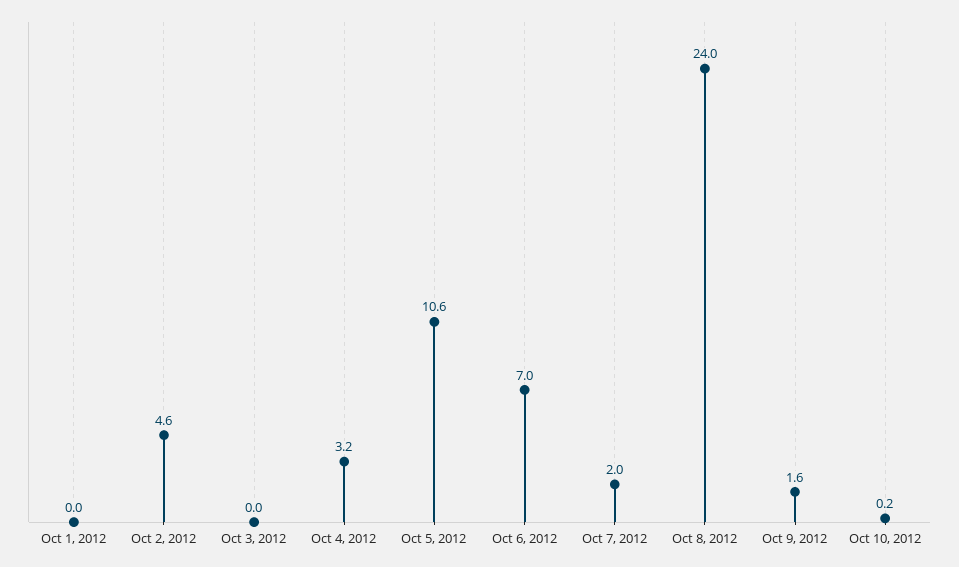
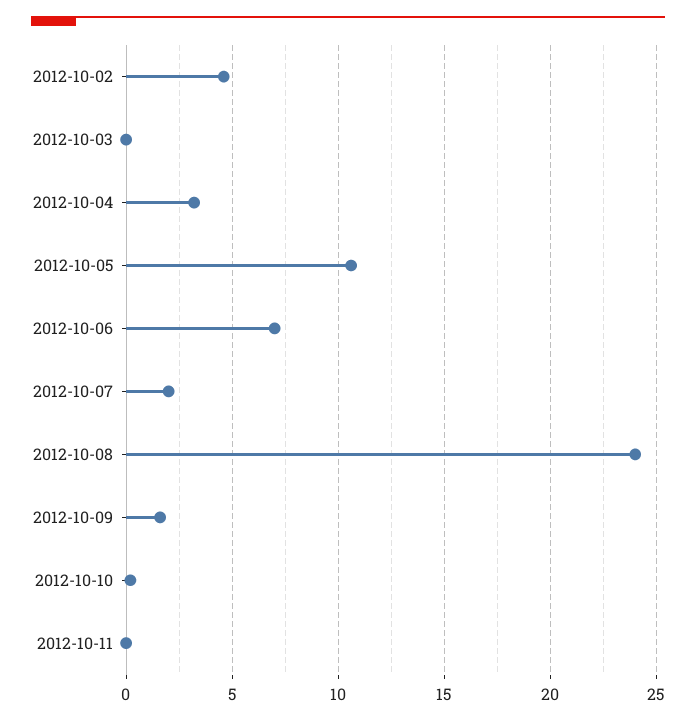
Oct 1, 2012: 0 -> none
2012-10-11: none -> 0

